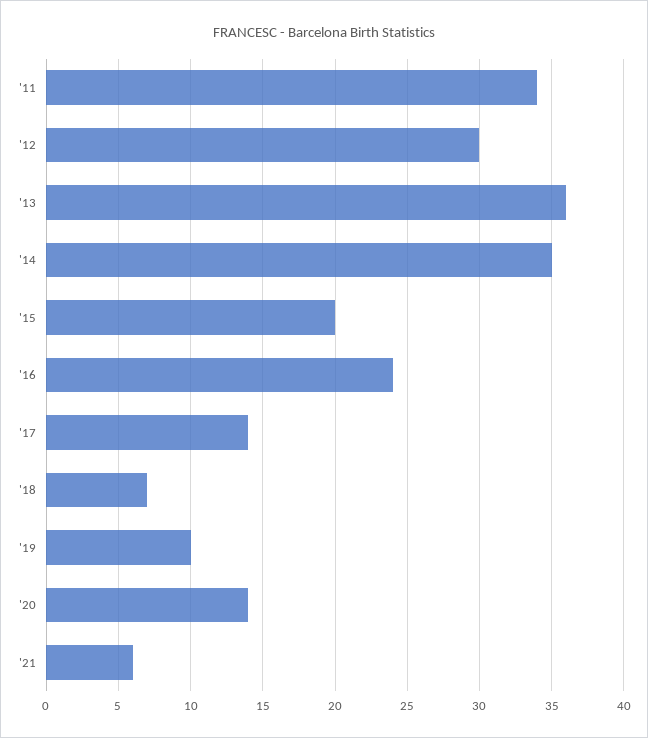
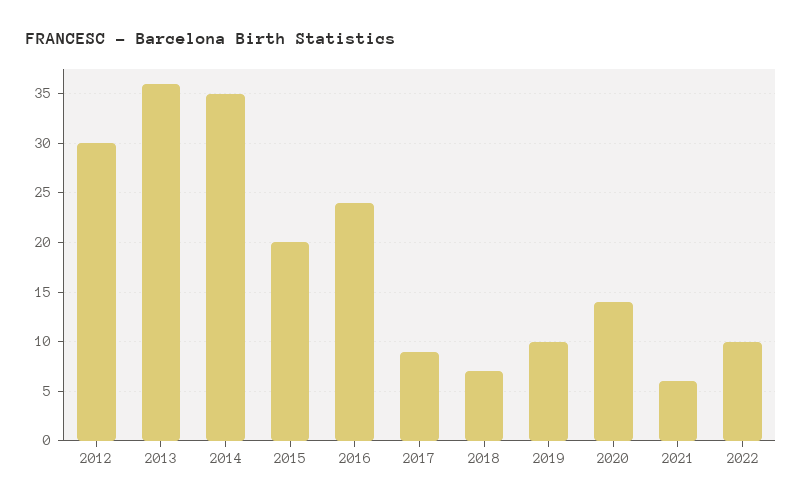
'11: 34 -> none
'17: 14 -> 9
2022: none -> 10

